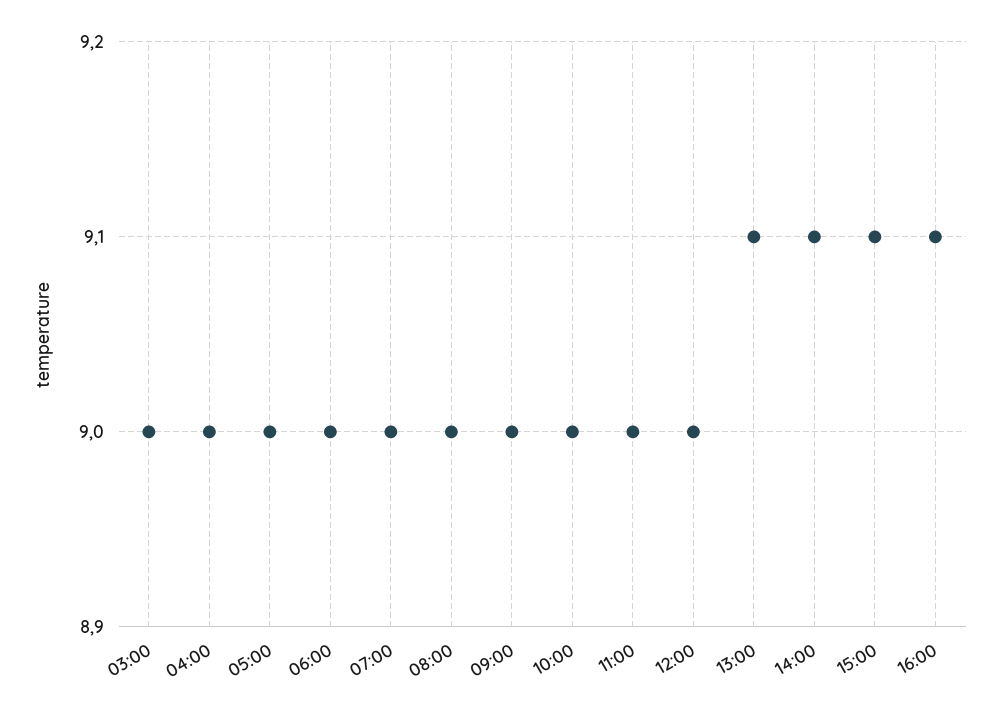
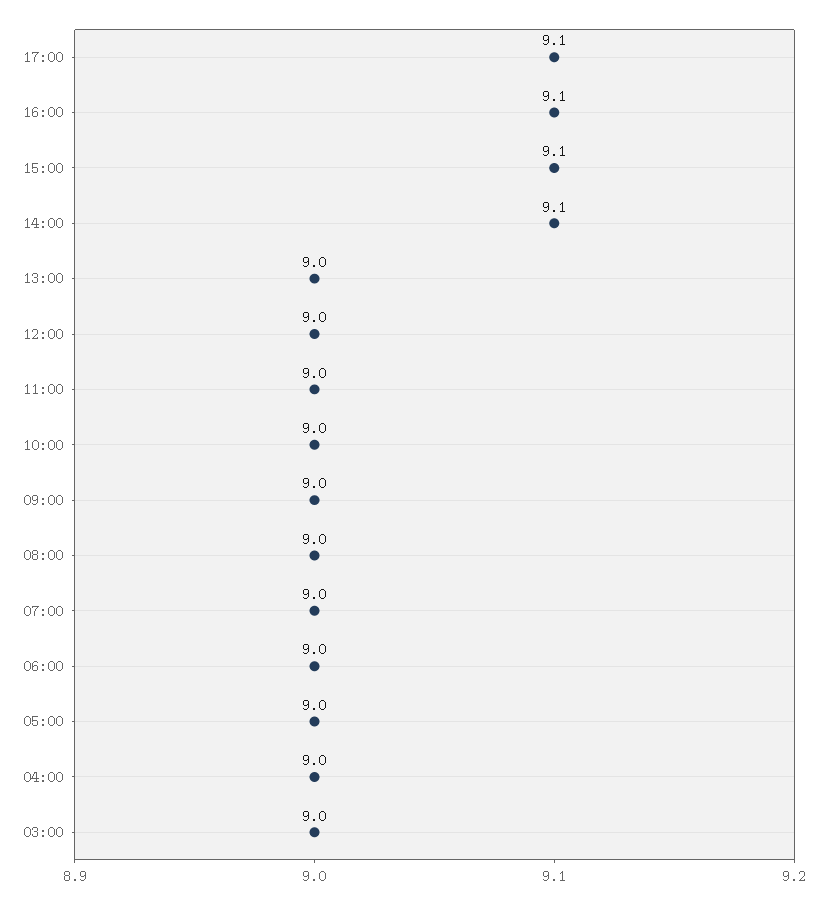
13:00: 9.1 -> 9
17:00: none -> 9.1

